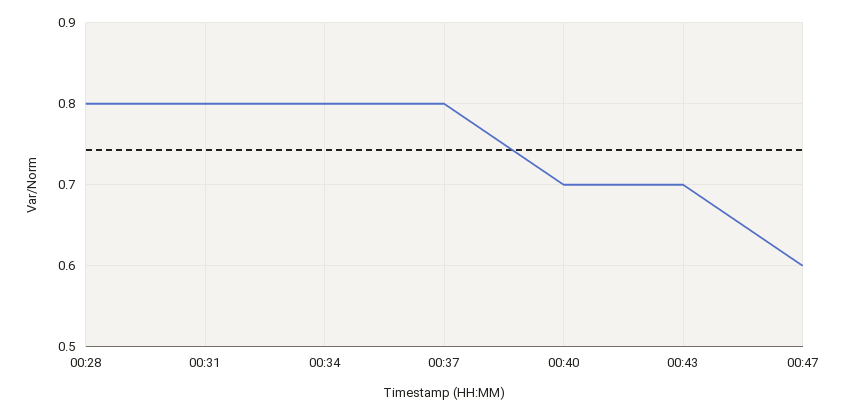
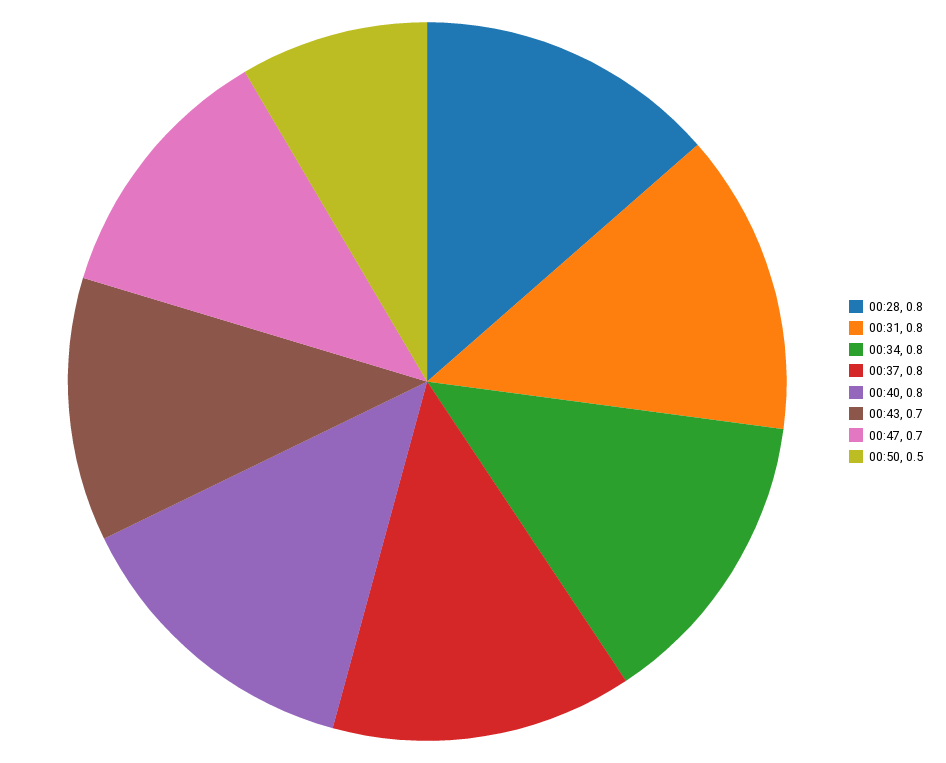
00:40: 0.7 -> 0.8
00:47: 0.6 -> 0.7
00:50: none -> 0.5

